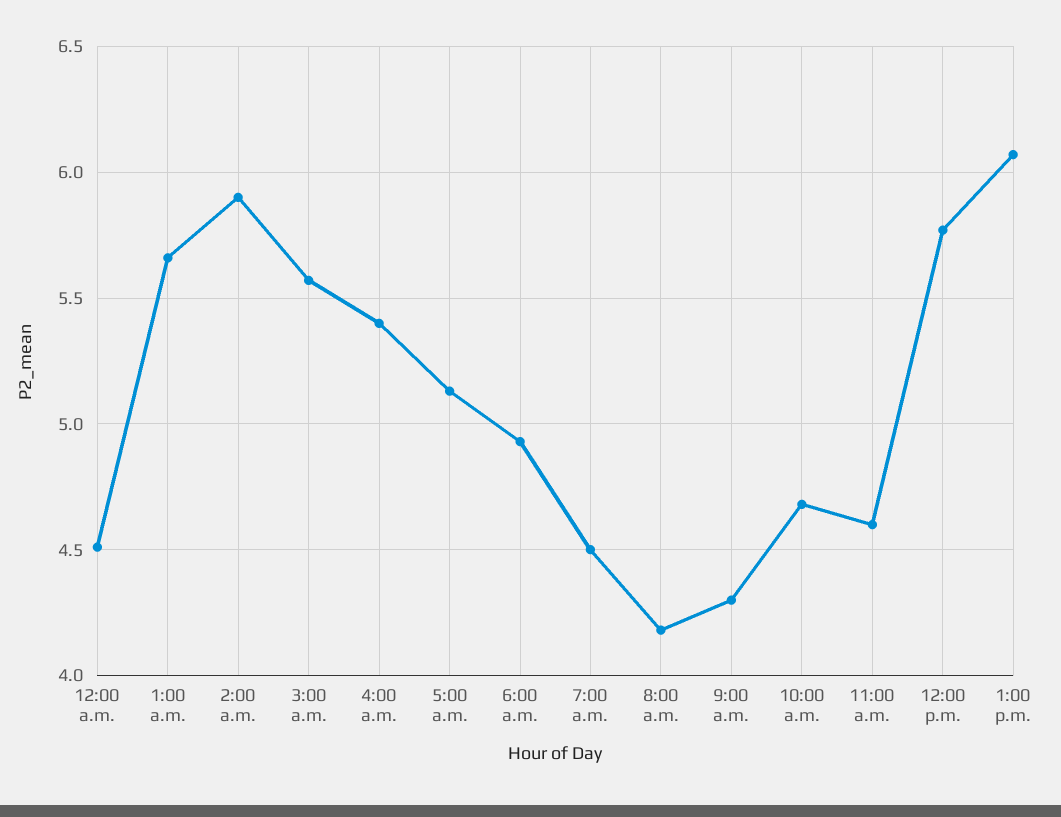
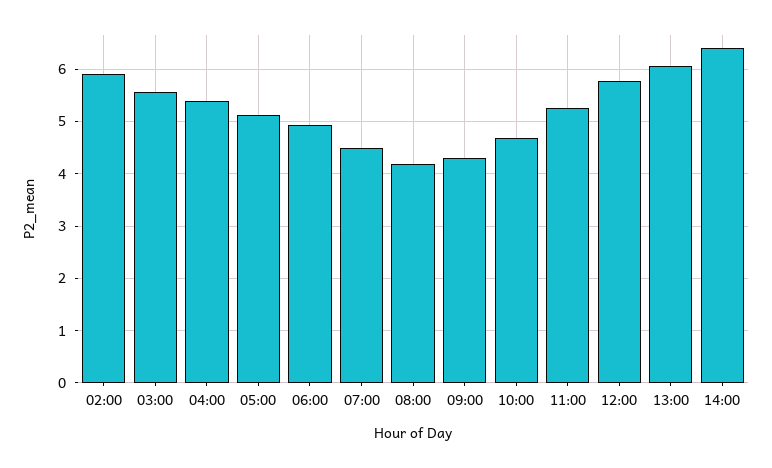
12:00 a.m.: 4.5 -> none
1:00 a.m.: 5.65 -> none
11:00 a.m.: 4.6 -> 5.2
14:00: none -> 6.4

